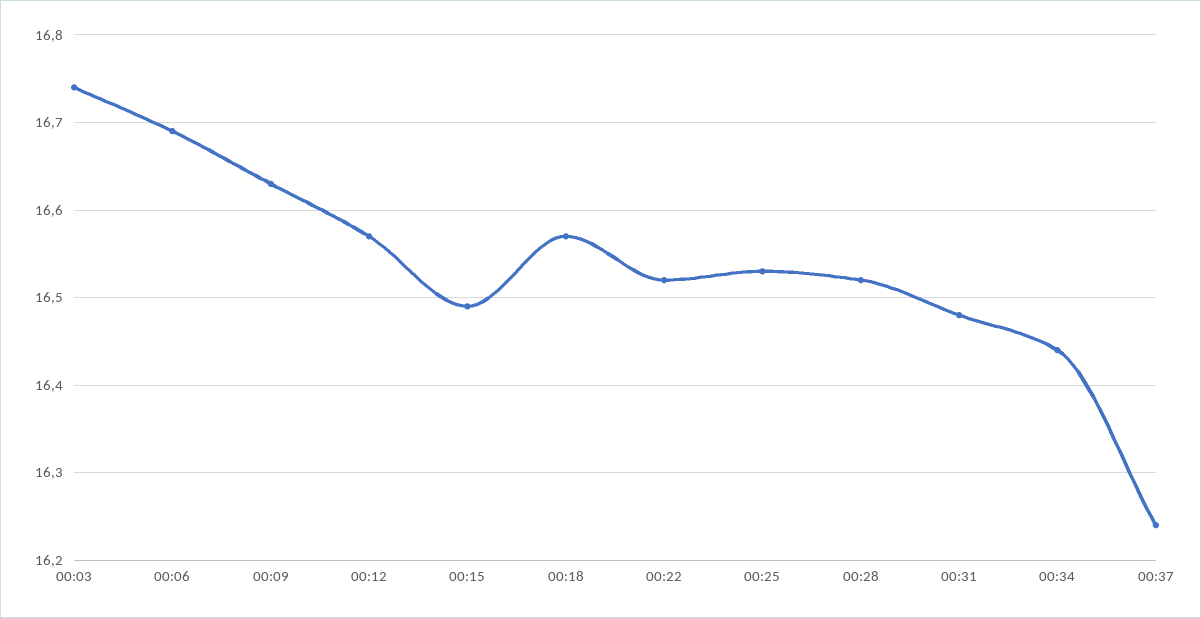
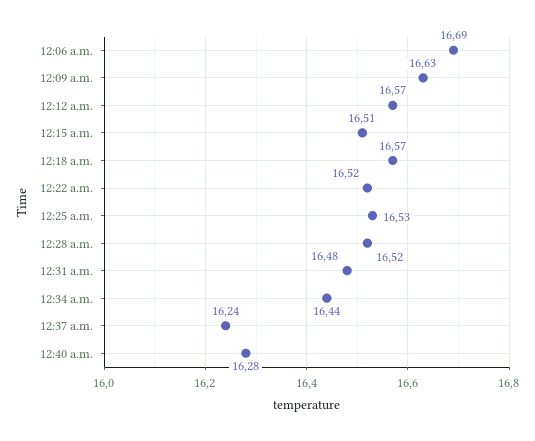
00:03: 16.74 -> none
00:15: 16.49 -> 16.51
12:40 a.m.: none -> 16.28

